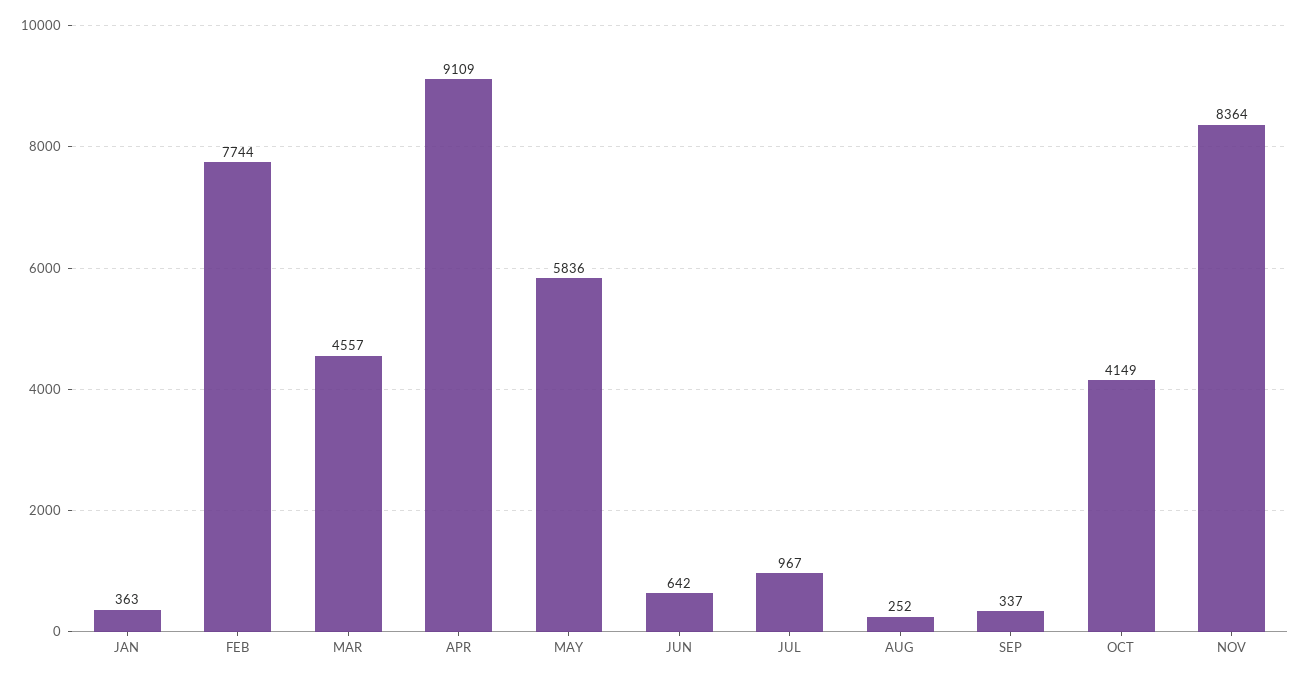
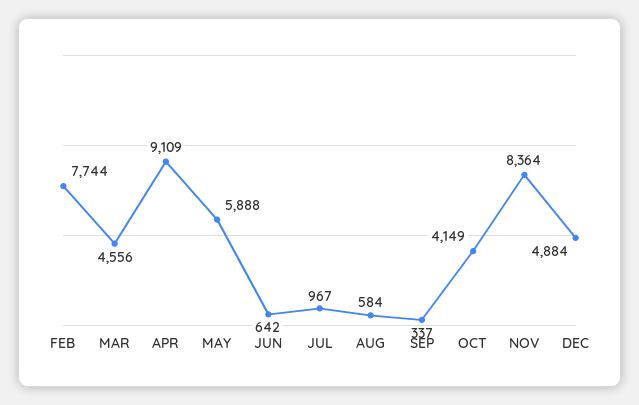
JAN: 363 -> none
MAR: 4557 -> 4556
MAY: 5836 -> 5888
AUG: 252 -> 584
DEC: none -> 4884

